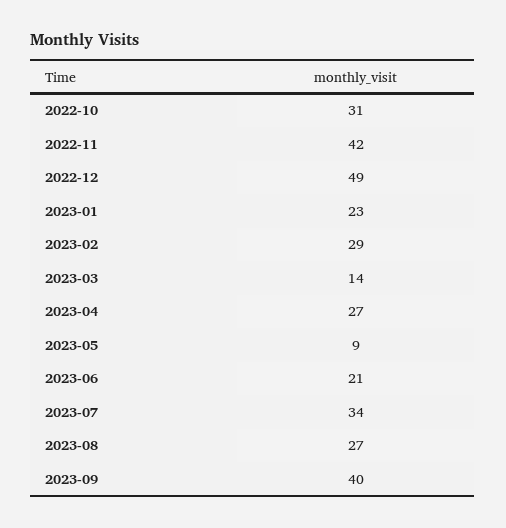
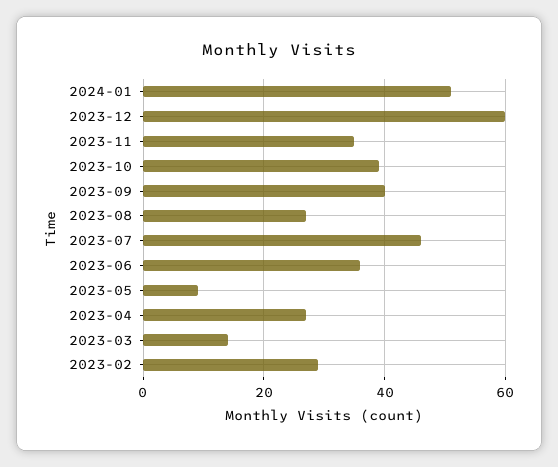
2022-10: 31 -> none
2022-11: 42 -> none
2022-12: 49 -> none
2023-01: 23 -> none
2023-06: 21 -> 35
2023-07: 34 -> 45
2024-01: none -> 50
2023-12: none -> 60
2023-11: none -> 35
2023-10: none -> 40

